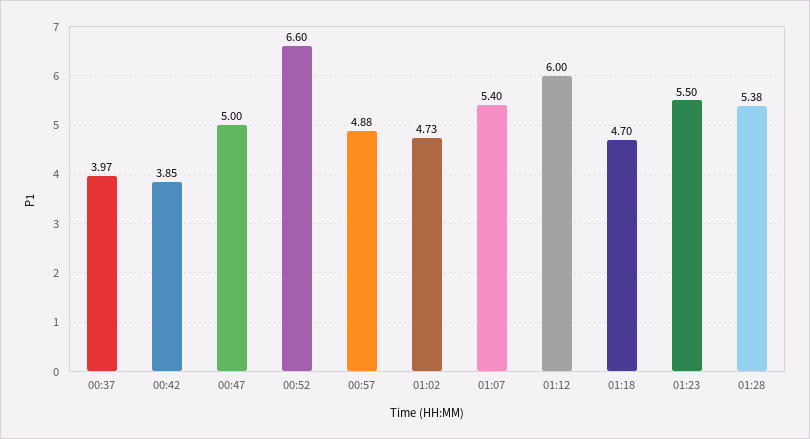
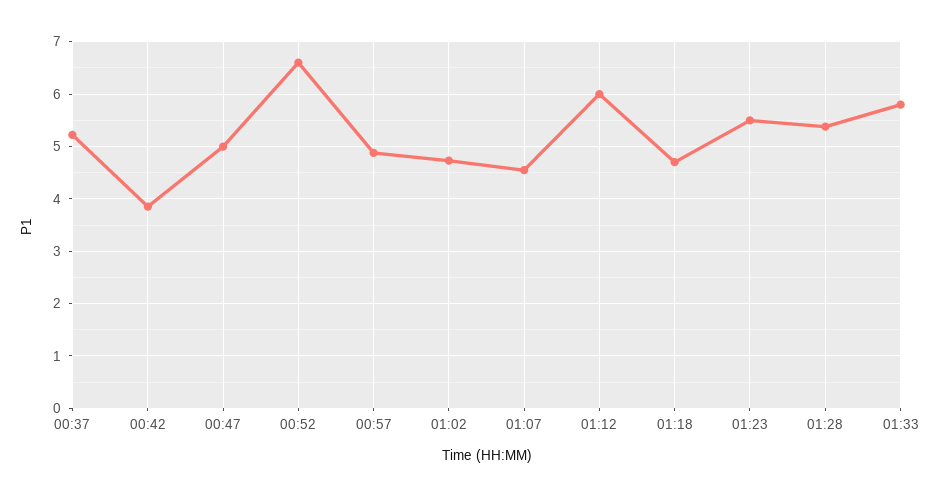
00:37: 3.97 -> 5.2
01:07: 5.4 -> 4.6
01:33: none -> 5.8

